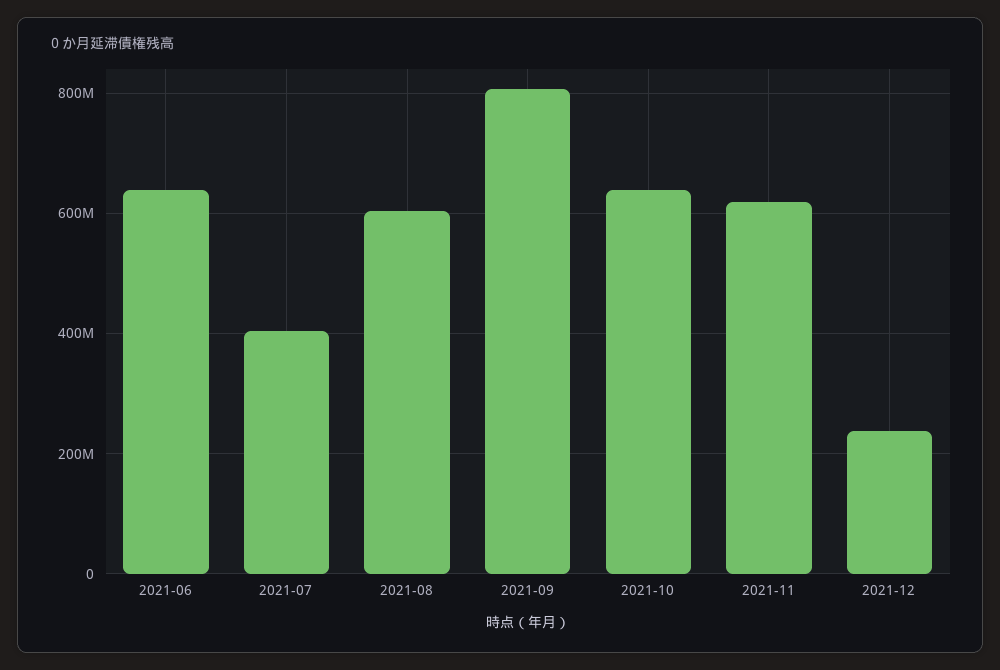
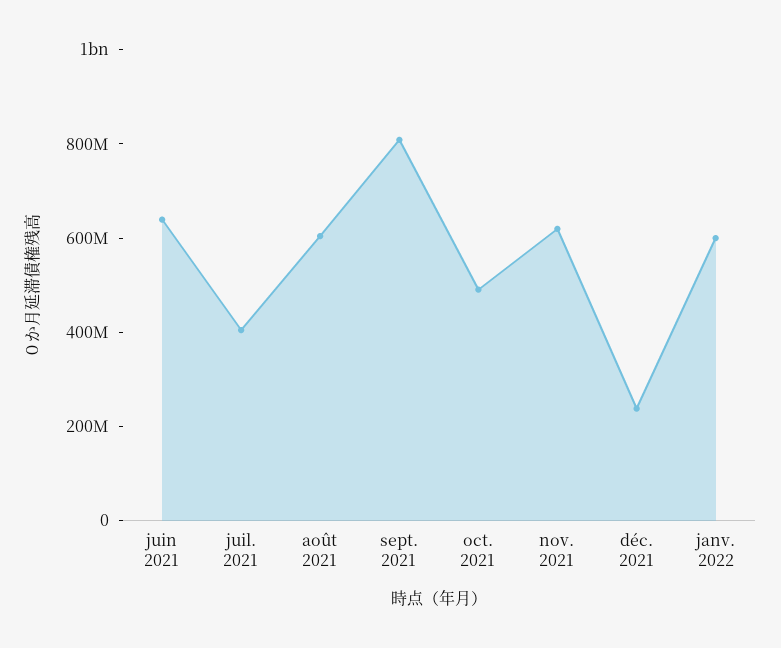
2021-10: 640000000 -> 500000000
janv. 2022: none -> 600000000

